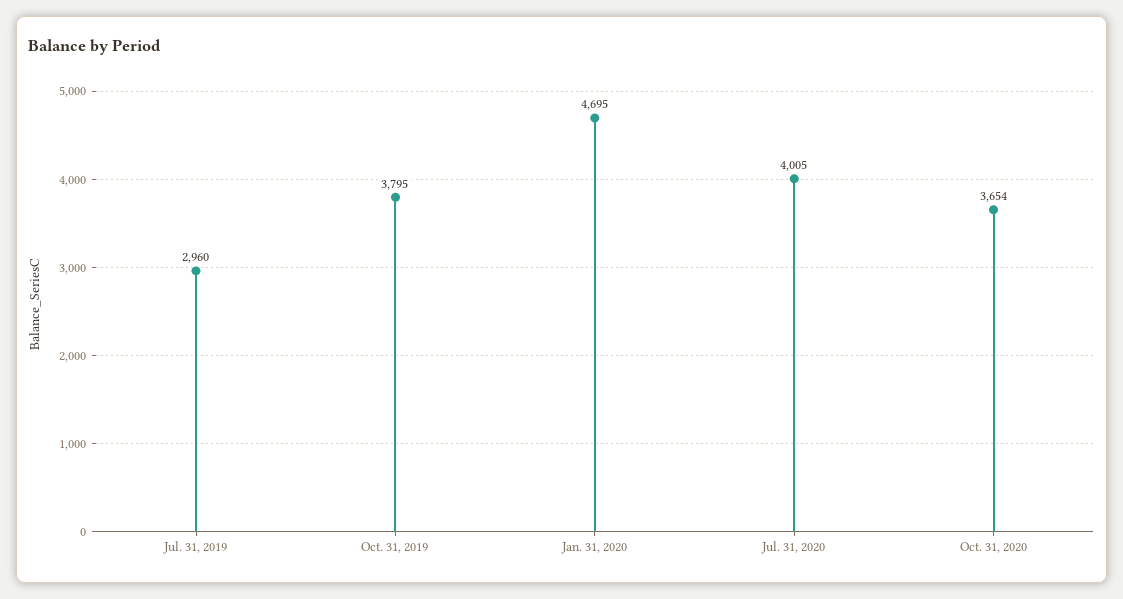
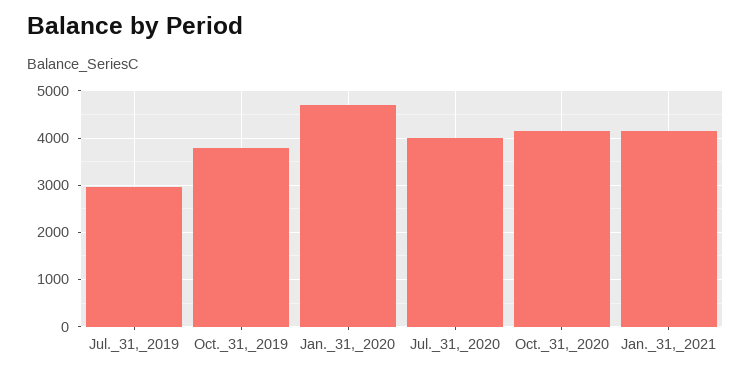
Oct. 31, 2020: 3654 -> 4200
Jan._31,_2021: none -> 4200

